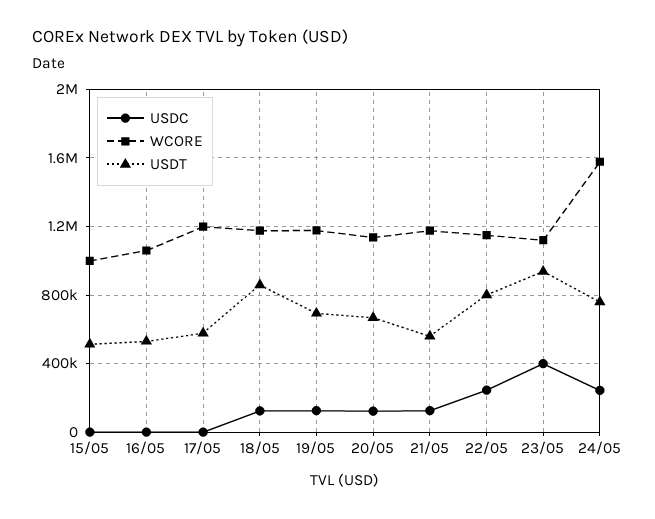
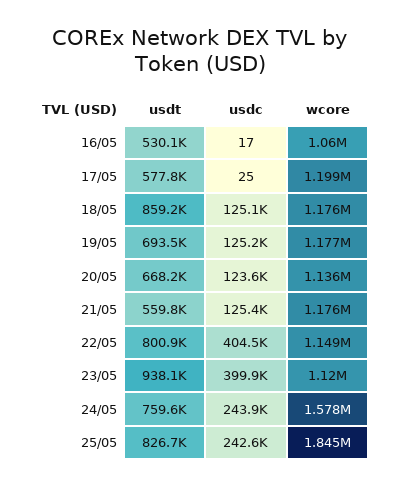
USDC, 15/05: 0 -> none
WCORE, 15/05: 1000000 -> none
USDT, 15/05: 500000 -> none
USDC, 22/05: 250000 -> 404500
USDT, 25/05: none -> 826700
USDC, 25/05: none -> 242600
WCORE, 25/05: none -> 1845000

